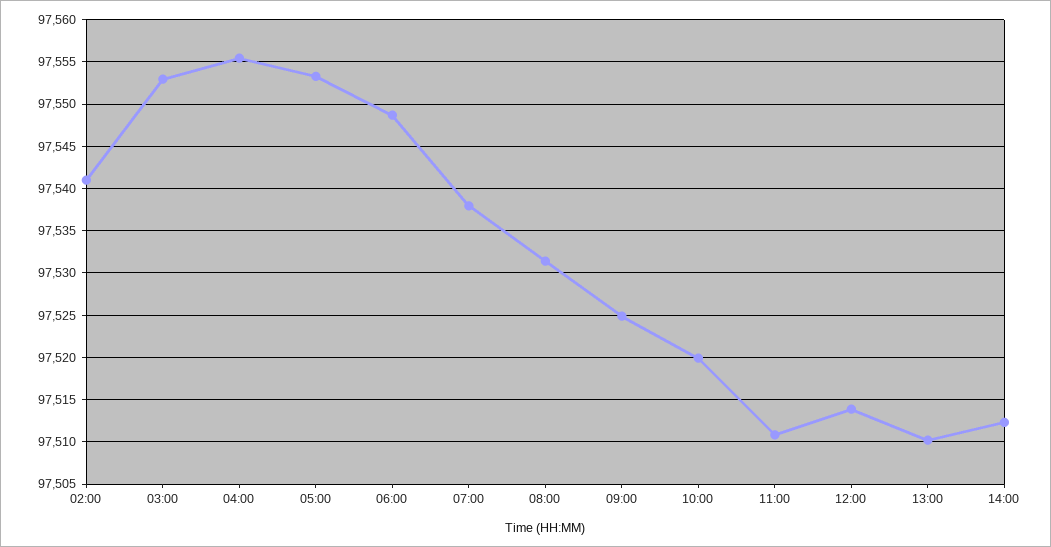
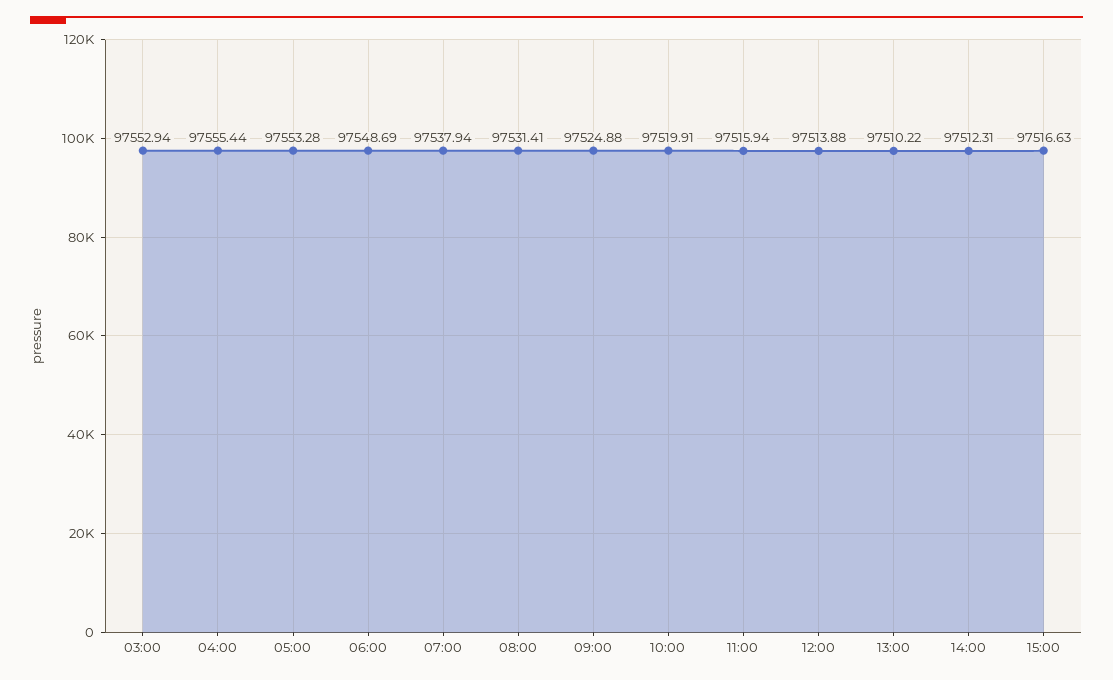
02:00: 97541 -> none
11:00: 97511 -> 97515.94
15:00: none -> 97516.63

